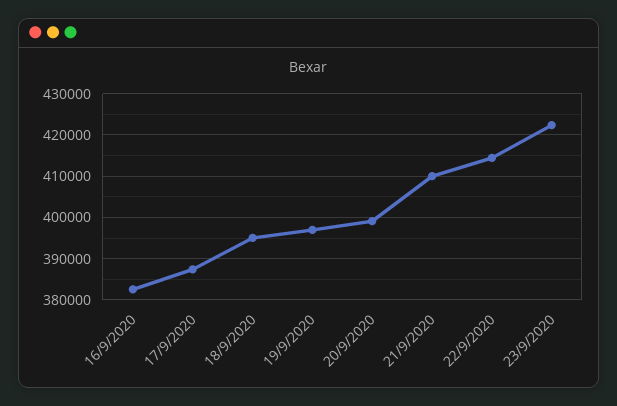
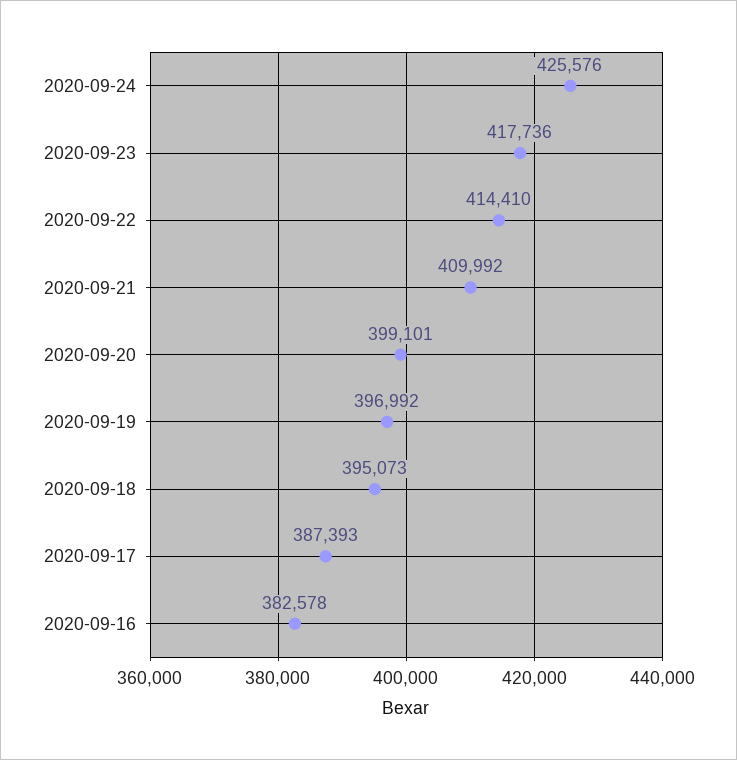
23/9/2020: 422000 -> 417736
2020-09-24: none -> 425576

